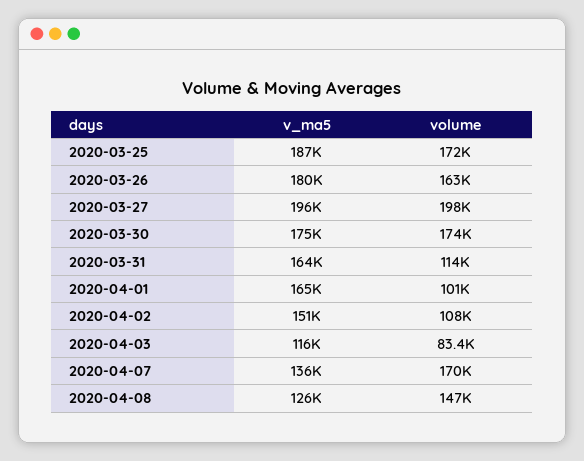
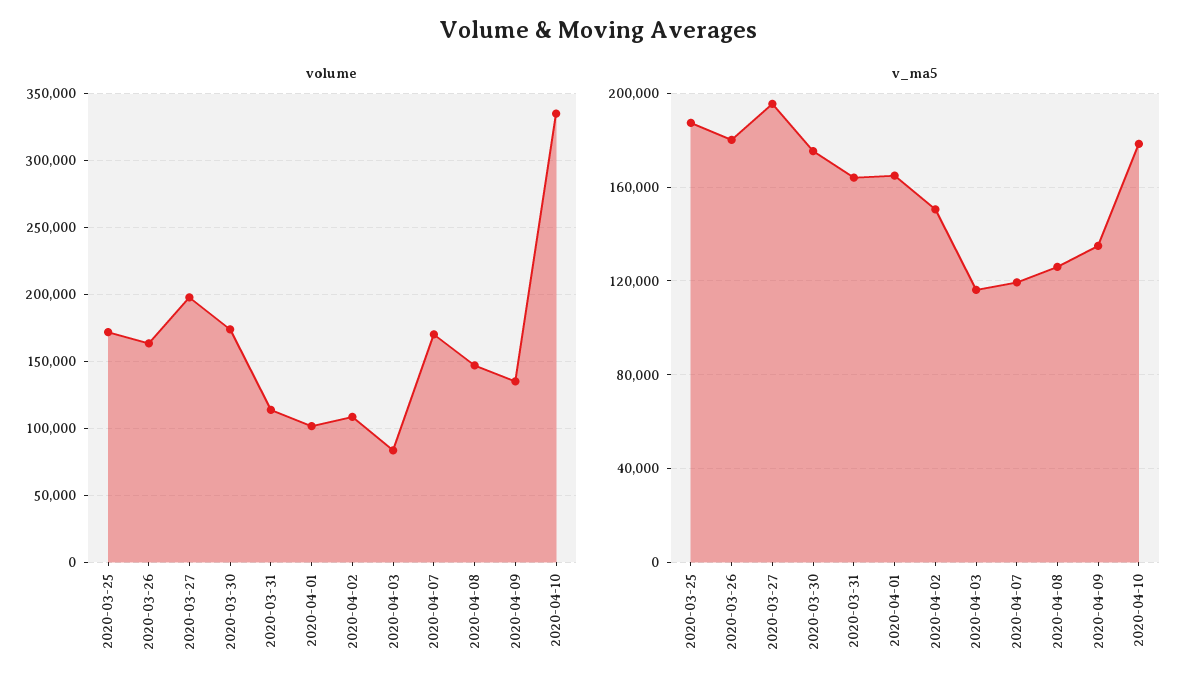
v_ma5, 2020-04-07: 136000 -> 120000
volume, 2020-04-09: none -> 135000
volume, 2020-04-10: none -> 335000
v_ma5, 2020-04-09: none -> 135000
v_ma5, 2020-04-10: none -> 180000

